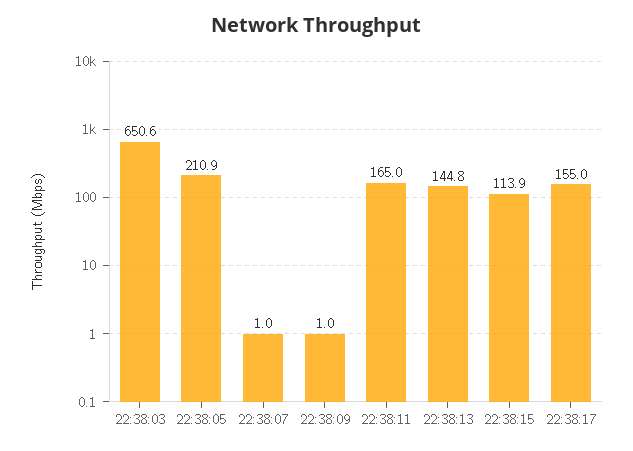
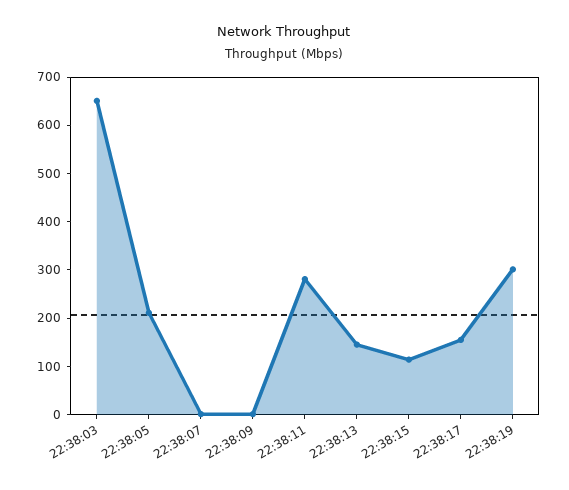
22:38:11: 165 -> 280
22:38:19: none -> 300

